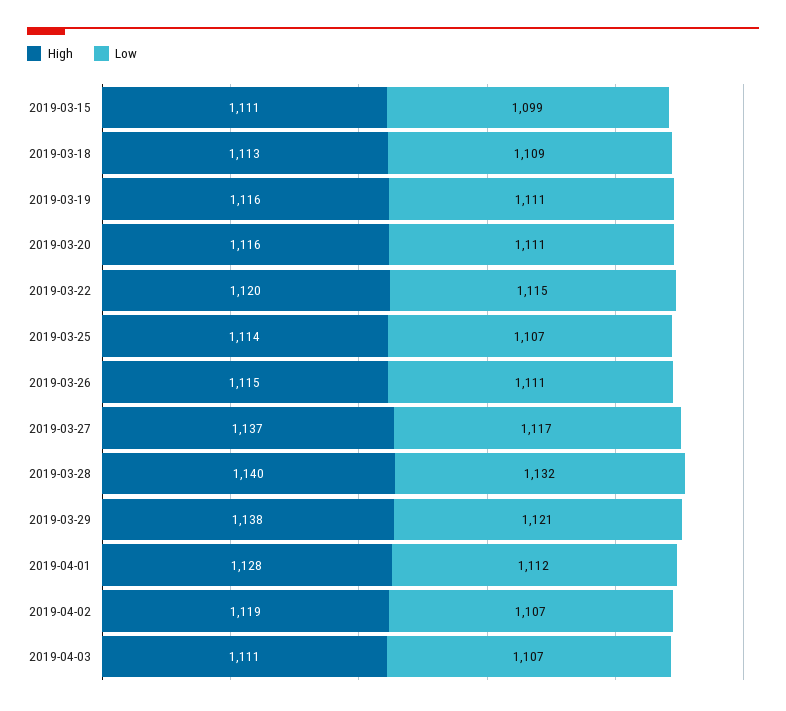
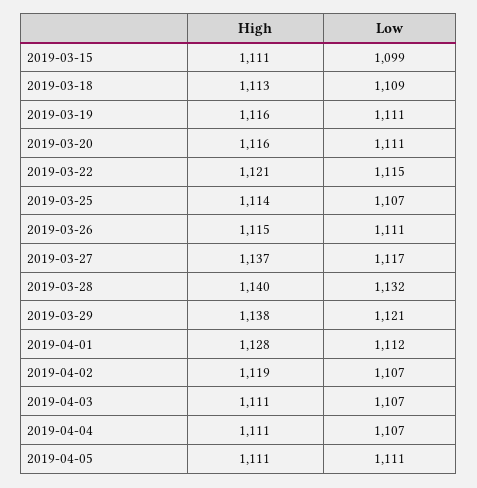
High, 2019-03-22: 1120 -> 1121
High, 2019-04-04: none -> 1111
Low, 2019-04-04: none -> 1107
High, 2019-04-05: none -> 1111
Low, 2019-04-05: none -> 1111

